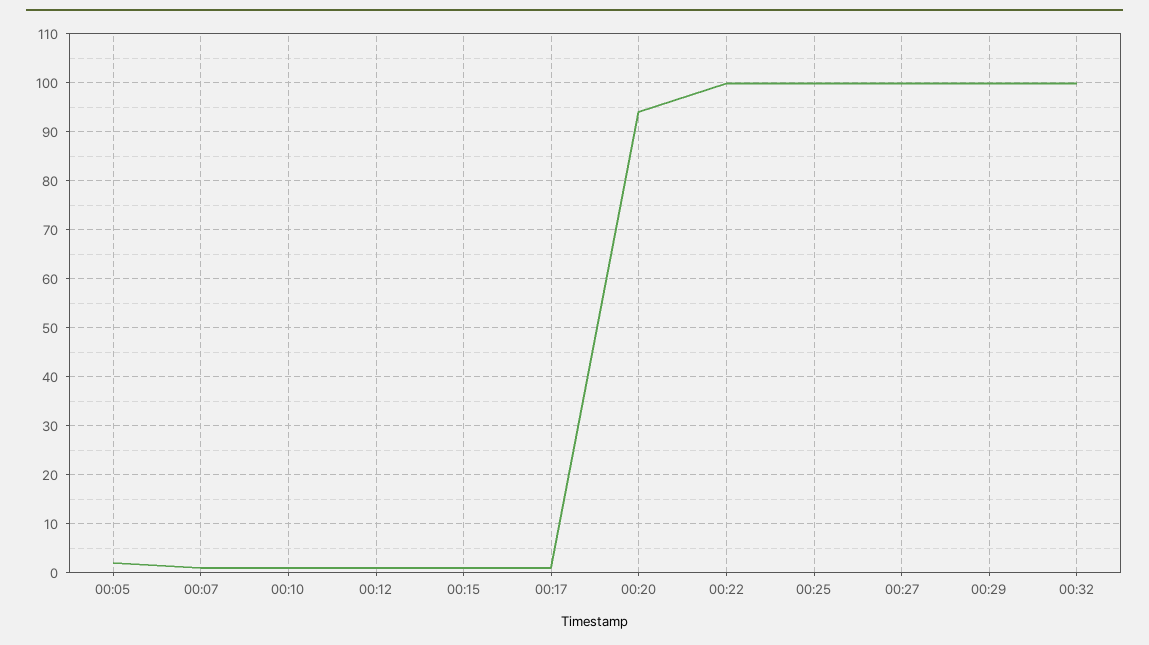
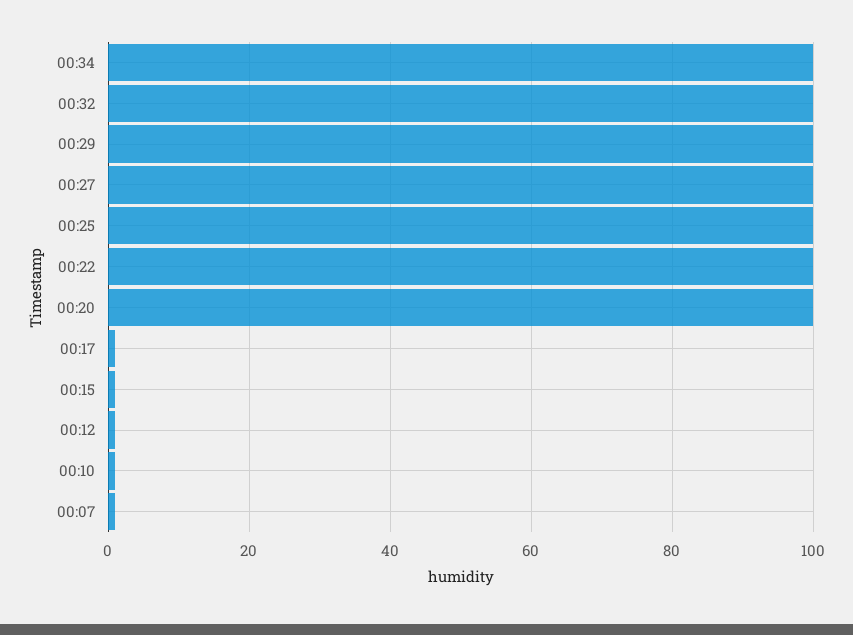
00:05: 2 -> none
00:20: 94 -> 100
00:34: none -> 100

